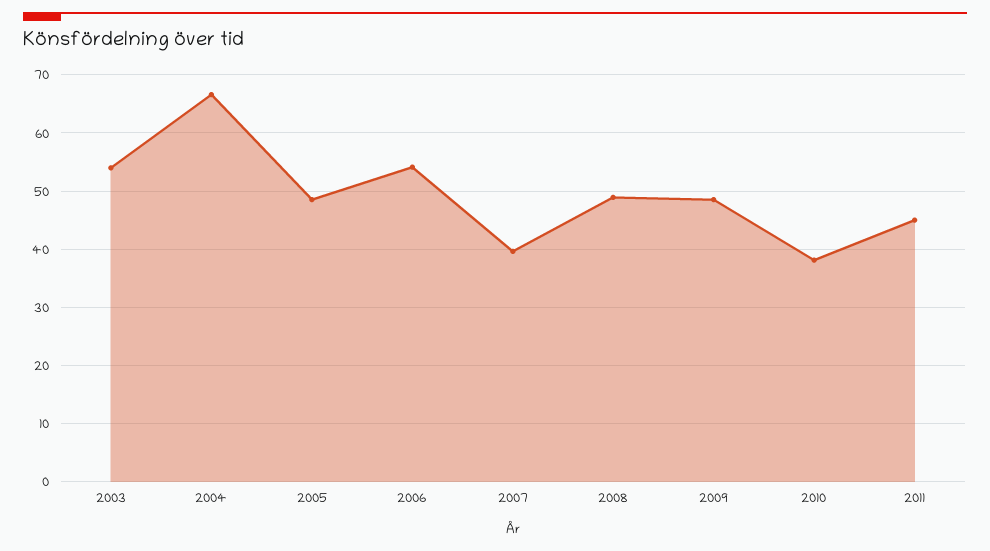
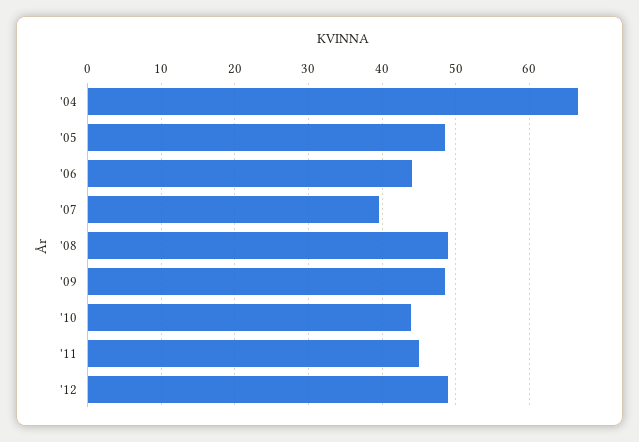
2003: 54 -> none
2006: 54 -> 44
2010: 38 -> 44
'12: none -> 49

